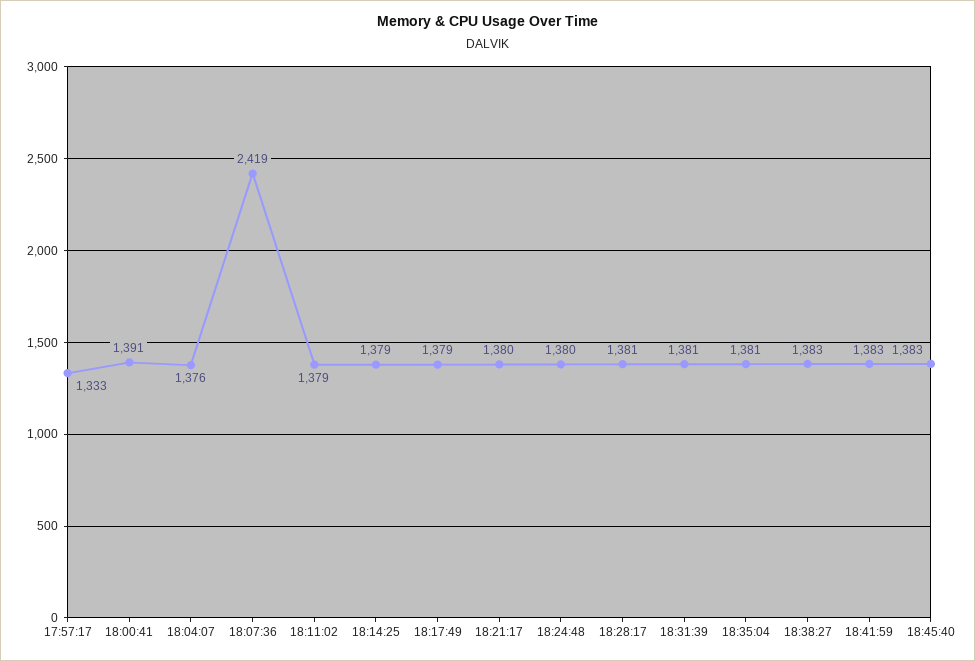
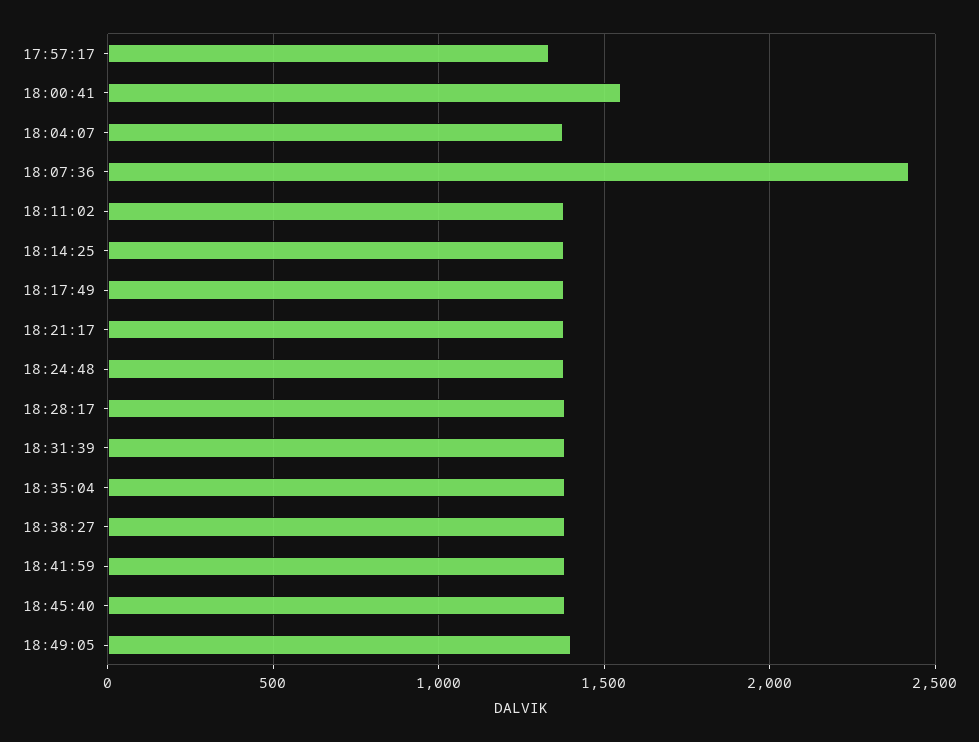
18:00:41: 1391 -> 1550
18:49:05: none -> 1400

